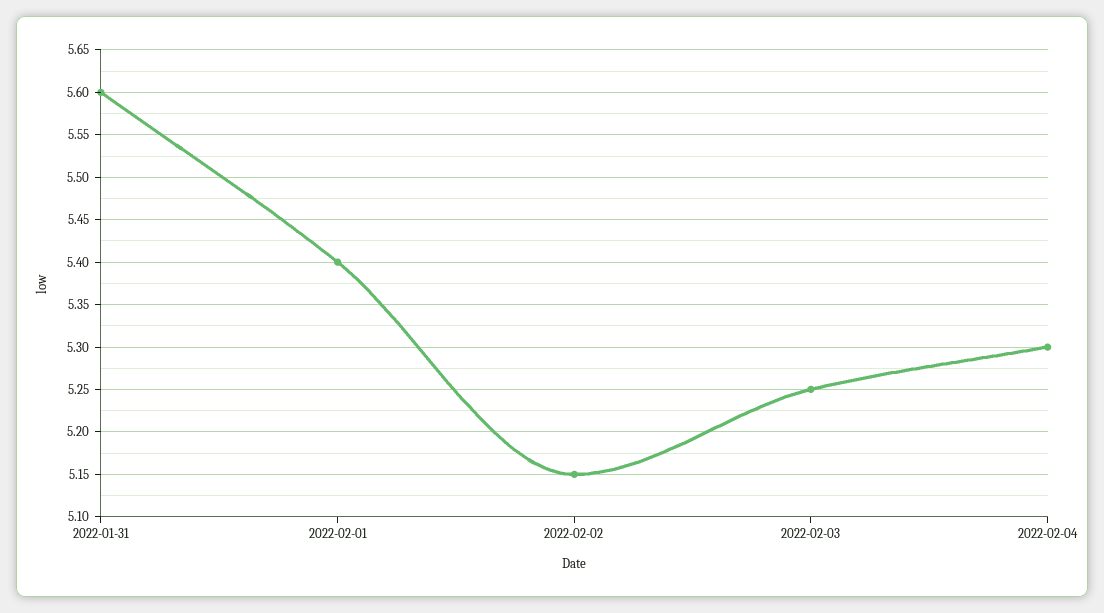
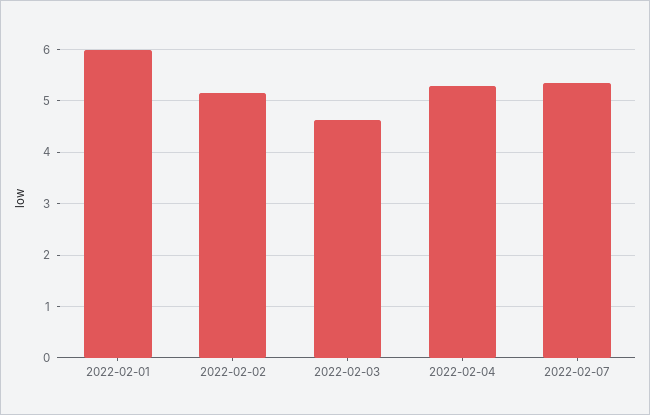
2022-01-31: 5.6 -> none
2022-02-01: 5.4 -> 6
2022-02-03: 5.25 -> 4.6
2022-02-07: none -> 5.4

